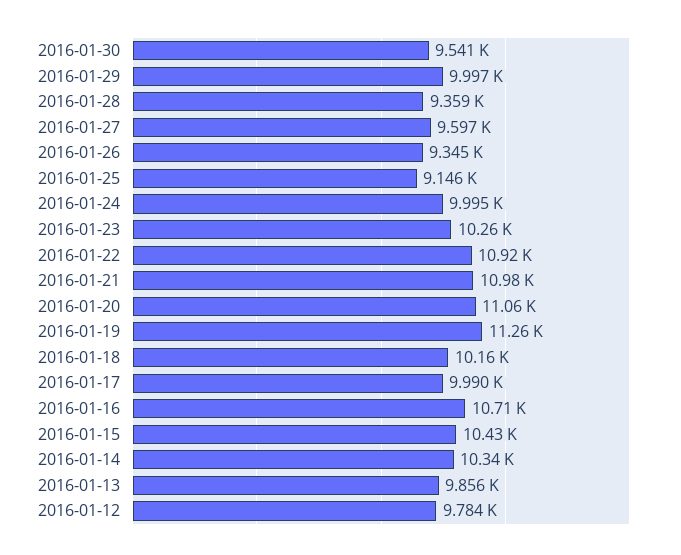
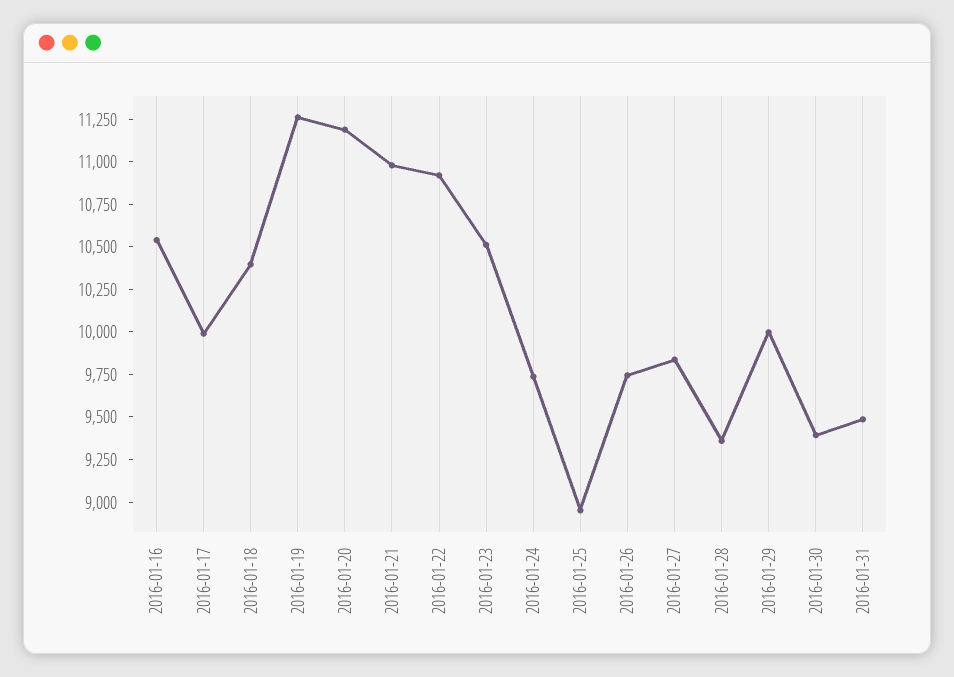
2016-01-30: 9541 -> 9400
2016-01-27: 9597 -> 9850
2016-01-26: 9345 -> 9750
2016-01-25: 9146 -> 8950
2016-01-24: 9995 -> 9750
2016-01-23: 10260 -> 10500
2016-01-20: 11060 -> 11200
2016-01-18: 10160 -> 10400
2016-01-16: 10710 -> 10550
2016-01-15: 10430 -> none
2016-01-14: 10340 -> none
2016-01-13: 9856 -> none
2016-01-12: 9784 -> none
2016-01-31: none -> 9500

